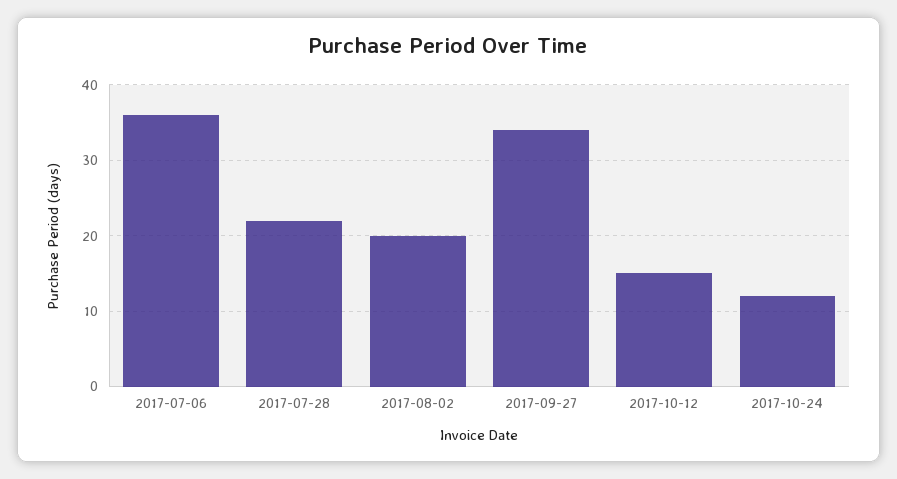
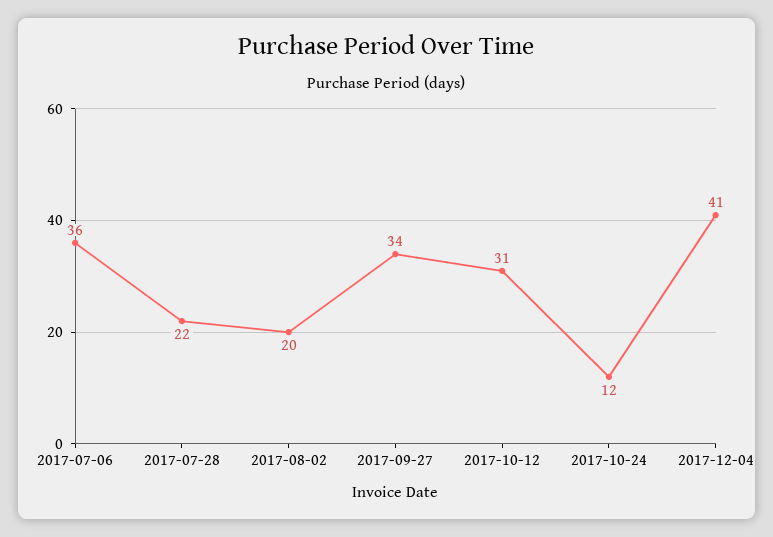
2017-10-12: 15 -> 31
2017-12-04: none -> 41

